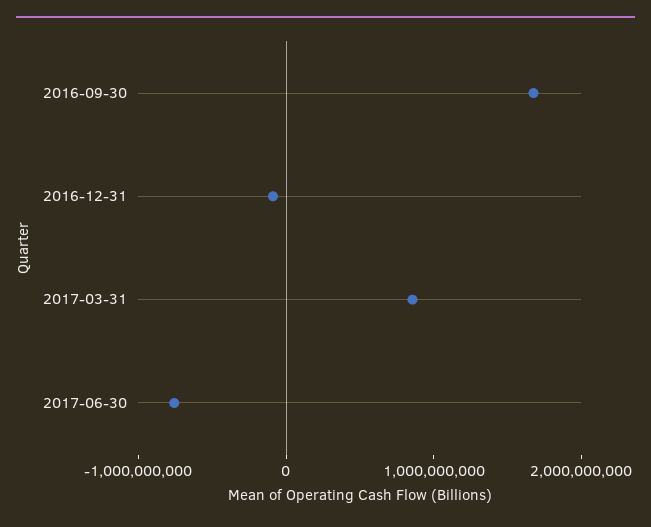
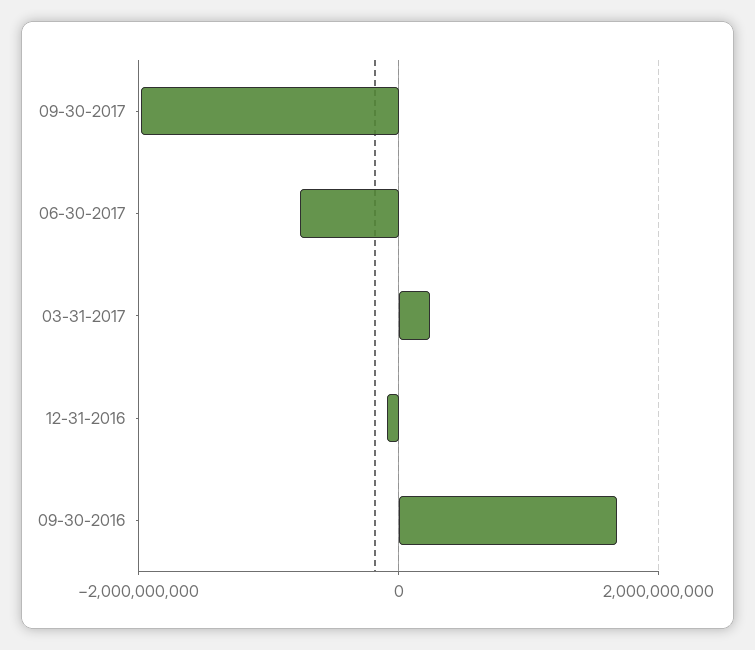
2017-03-31: 800000000 -> 200000000
09-30-2017: none -> -2000000000

